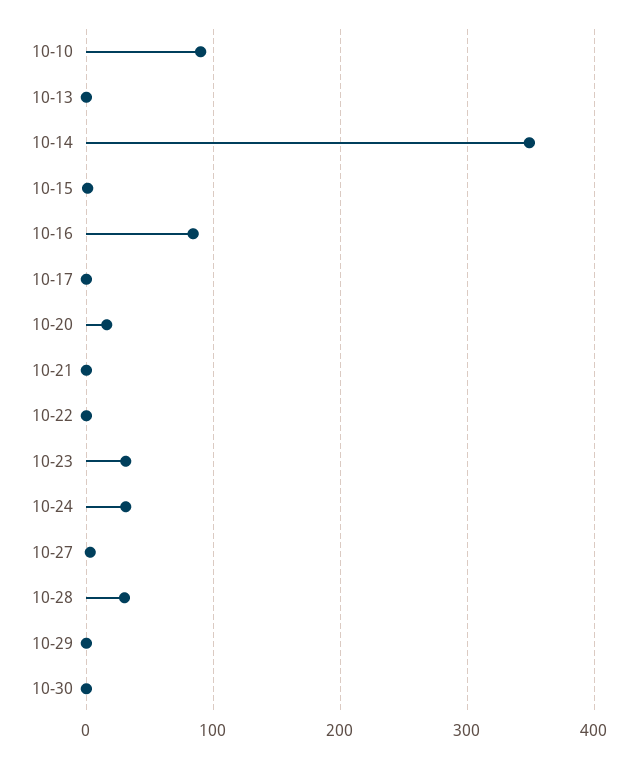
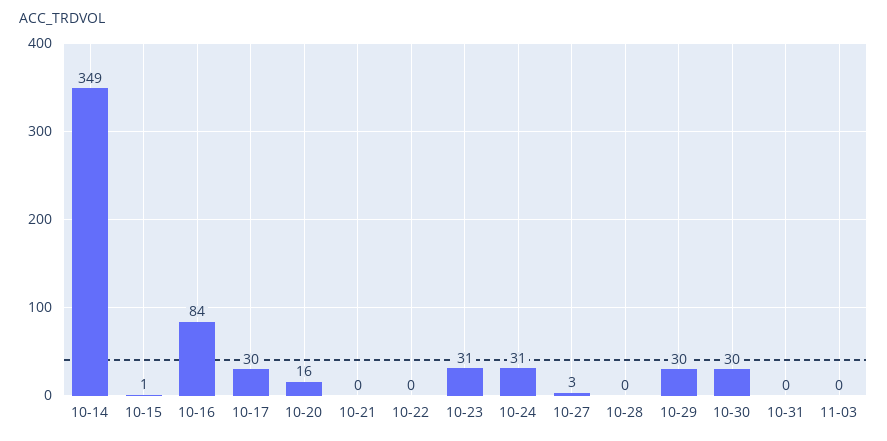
10-10: 90 -> none
10-13: 0 -> none
10-17: 0 -> 30
10-28: 30 -> 0
10-29: 0 -> 30
10-30: 0 -> 30
10-31: none -> 0
11-03: none -> 0

